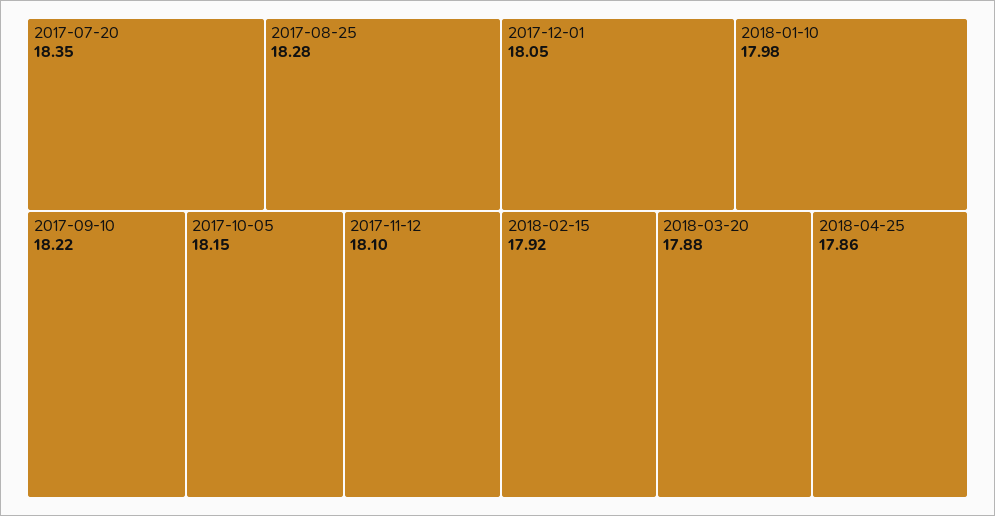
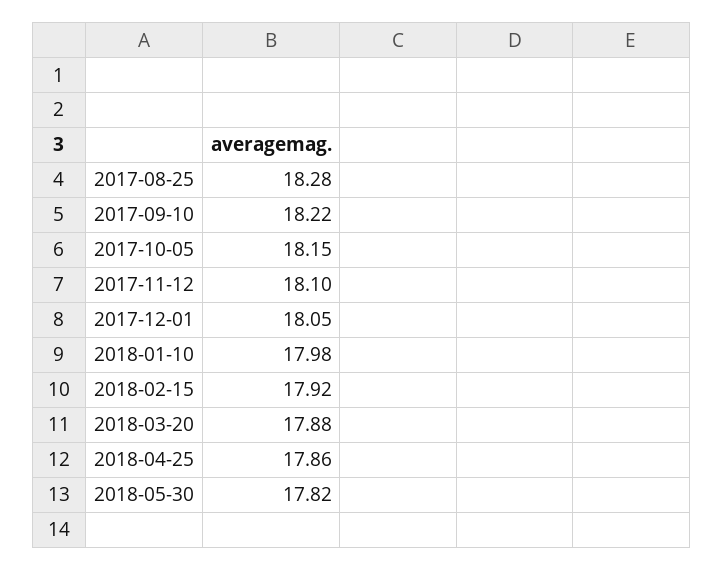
2017-07-20: 18.35 -> none
2018-05-30: none -> 17.82

